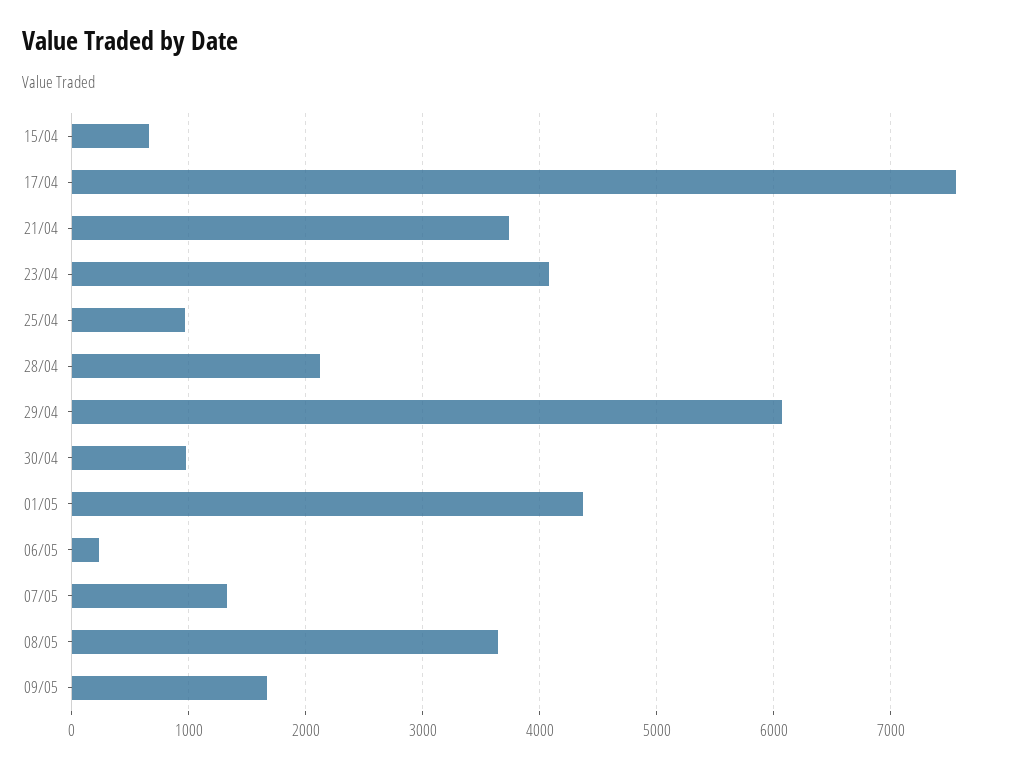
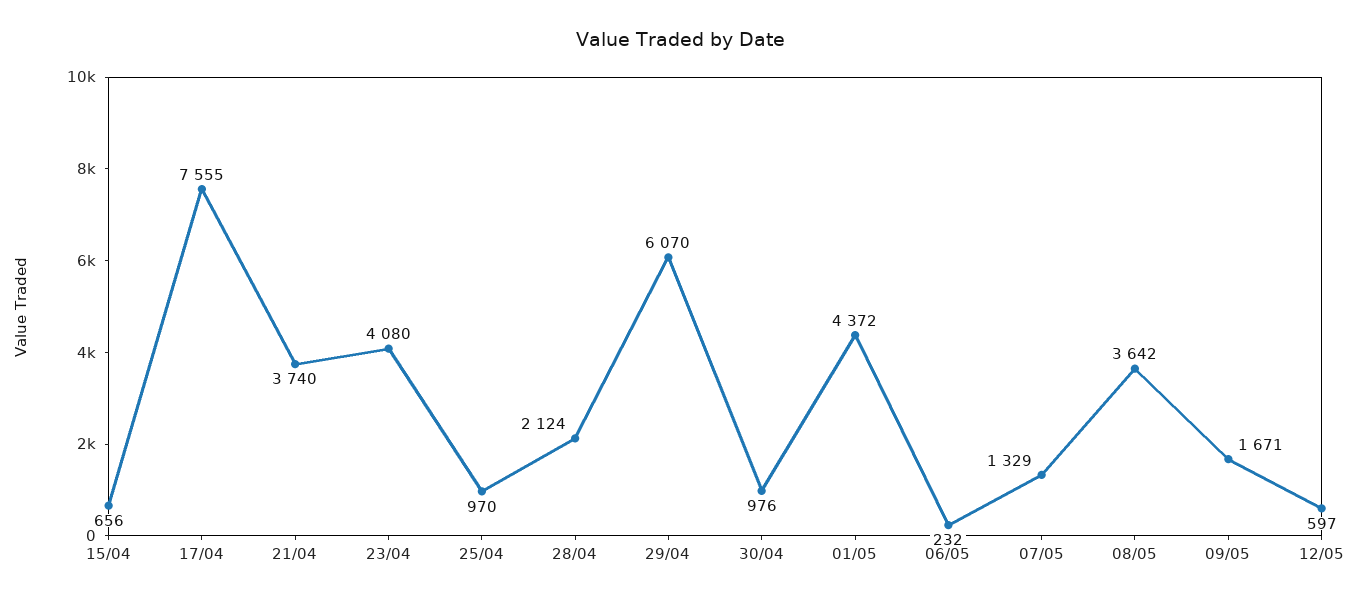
12/05: none -> 597

